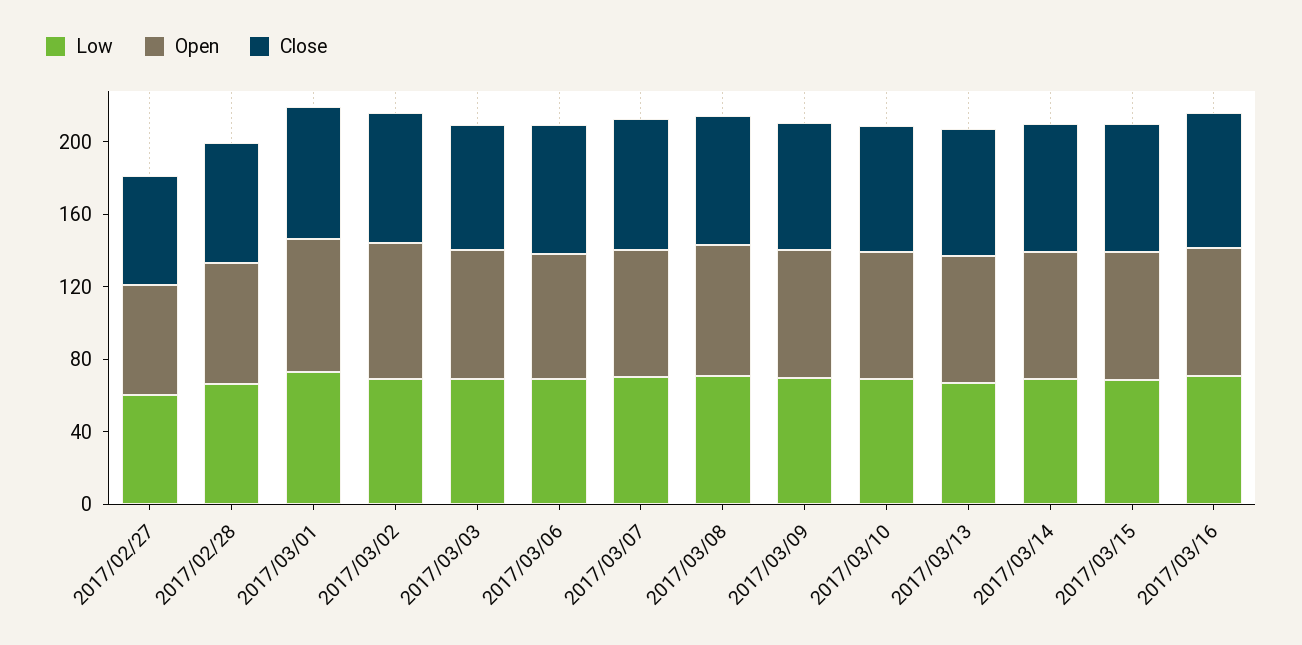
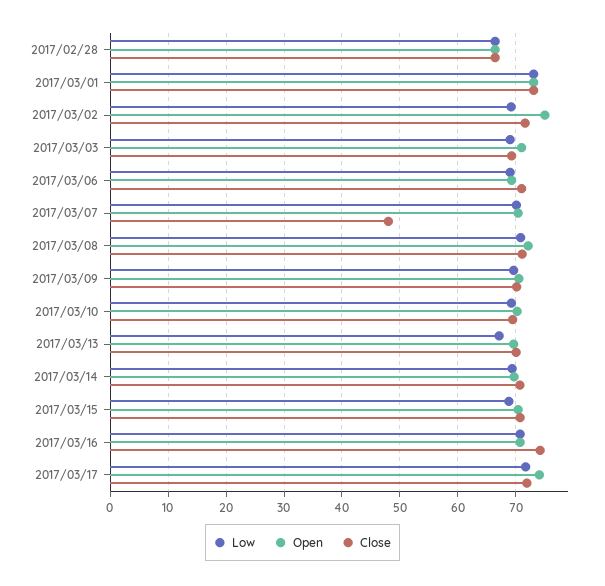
Low, 2017/02/27: 60 -> none
Open, 2017/02/27: 60 -> none
Close, 2017/02/27: 60 -> none
Close, 2017/03/07: 70 -> 48
Low, 2017/03/17: none -> 72
Open, 2017/03/17: none -> 74
Close, 2017/03/17: none -> 72

